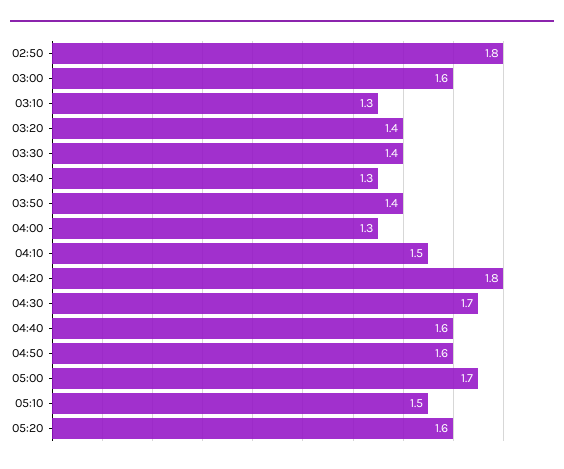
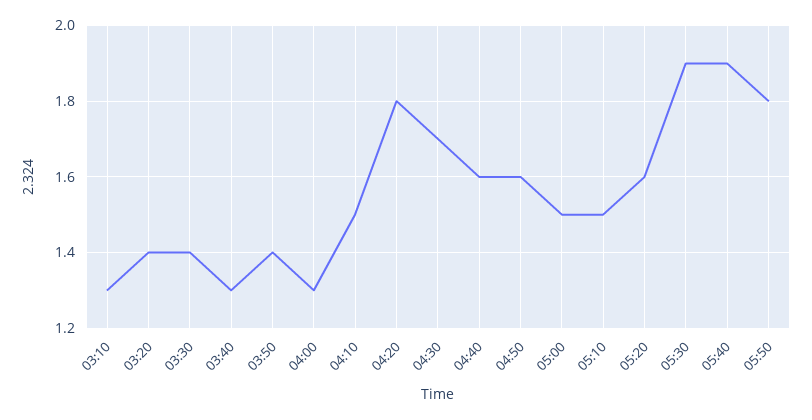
02:50: 1.8 -> none
03:00: 1.6 -> none
05:00: 1.7 -> 1.5
05:30: none -> 1.9
05:40: none -> 1.9
05:50: none -> 1.8

